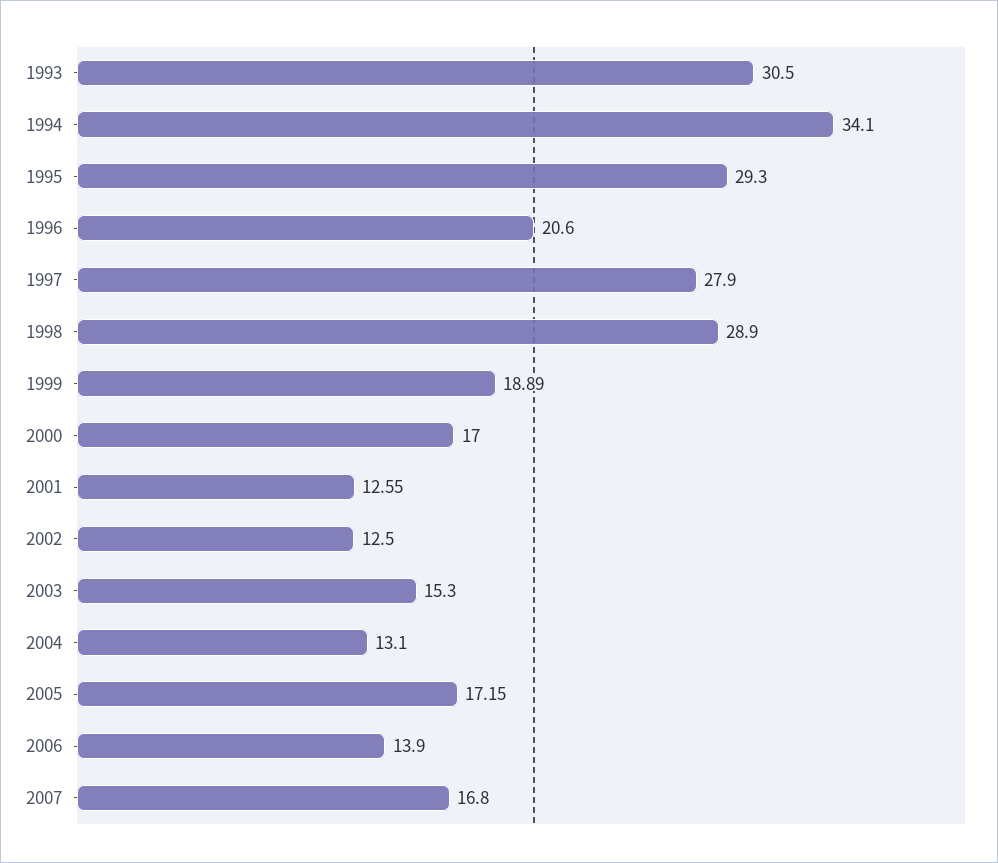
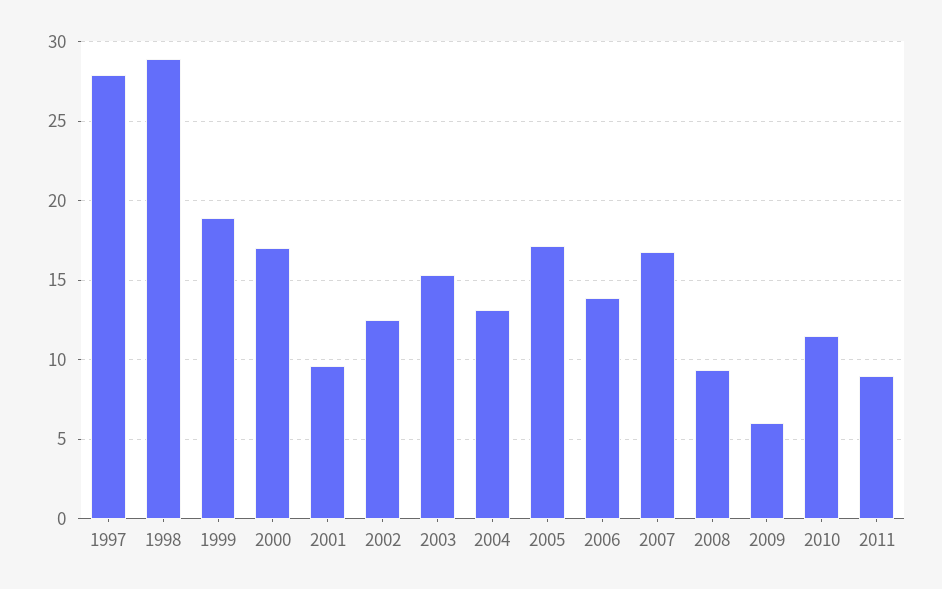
1993: 30.5 -> none
1994: 34.1 -> none
1995: 29.3 -> none
1996: 20.6 -> none
2001: 12.55 -> 9.5
2008: none -> 9.5
2009: none -> 6
2010: none -> 11.5
2011: none -> 9

